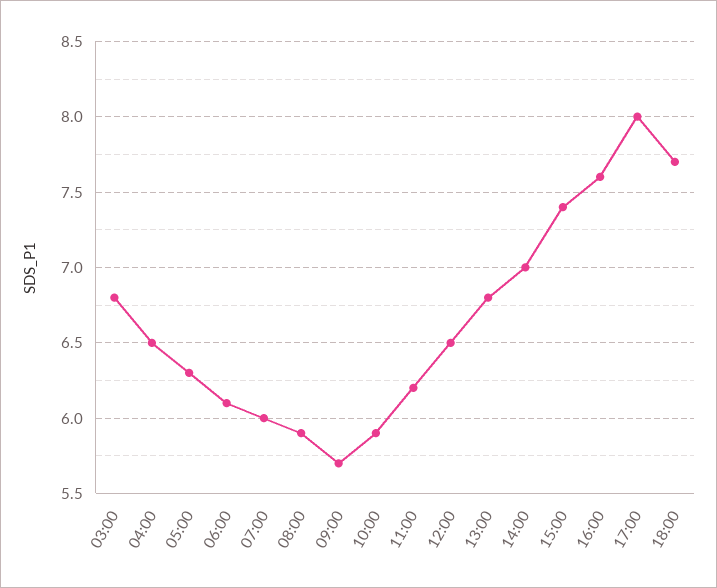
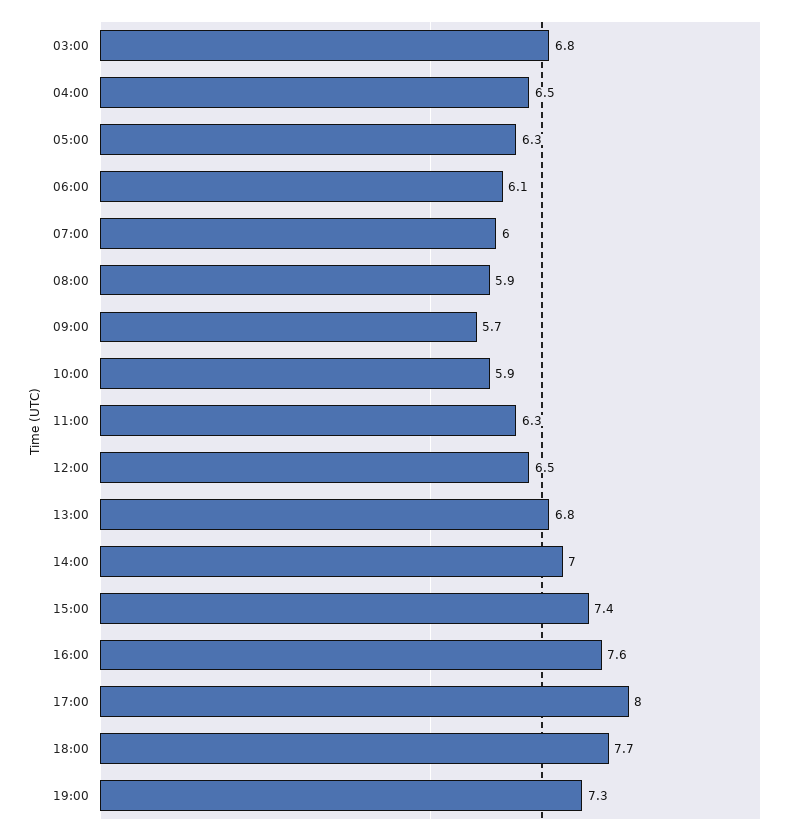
11:00: 6.2 -> 6.3
19:00: none -> 7.3

